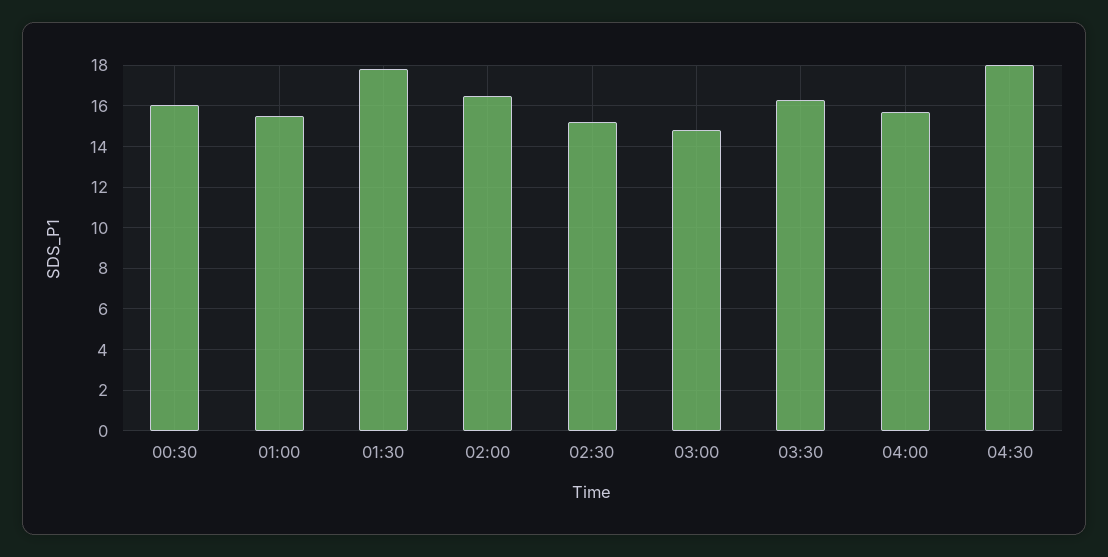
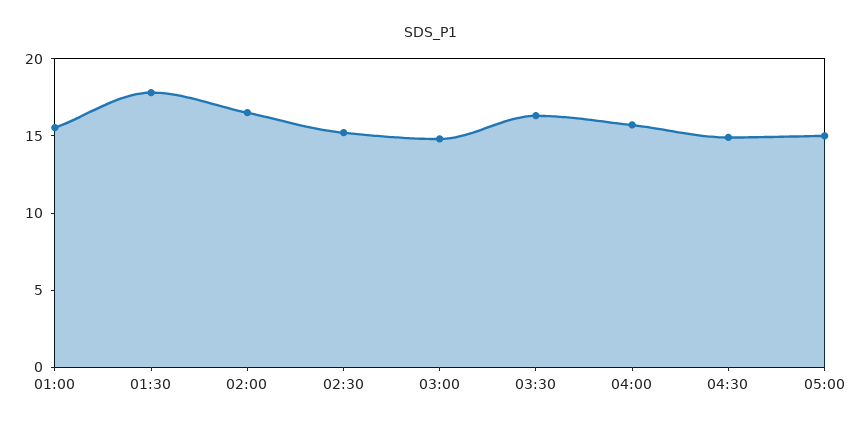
00:30: 16 -> none
04:30: 18 -> 15
05:00: none -> 15

